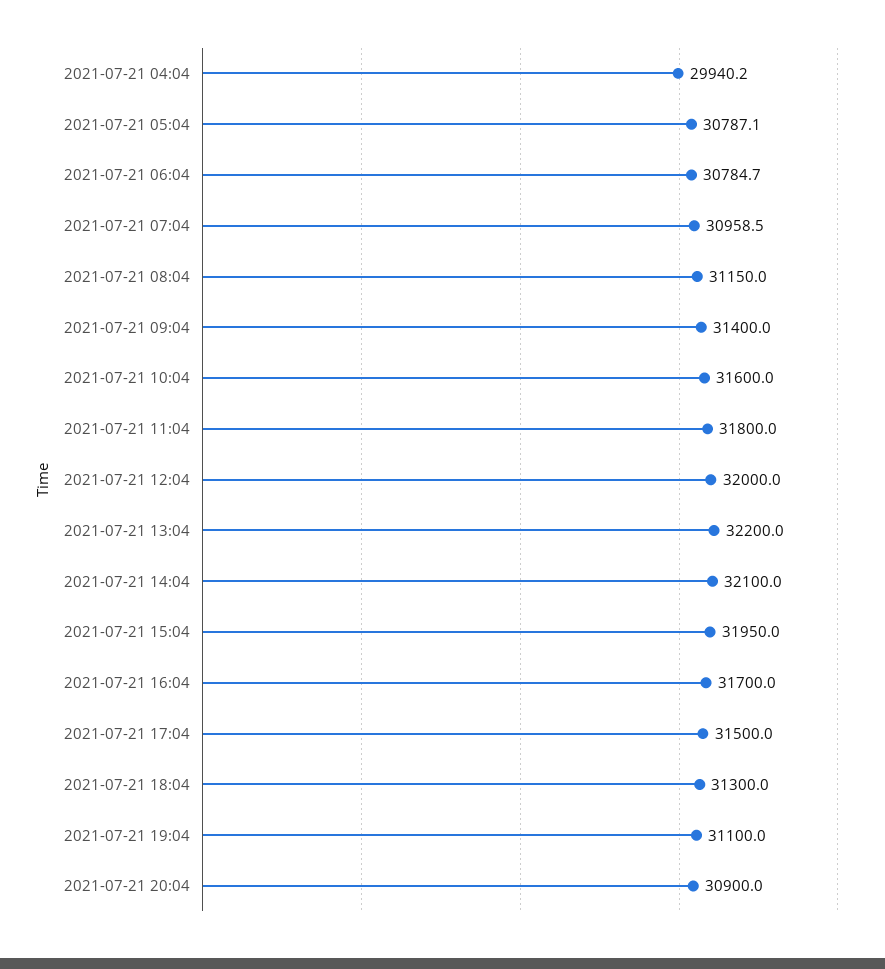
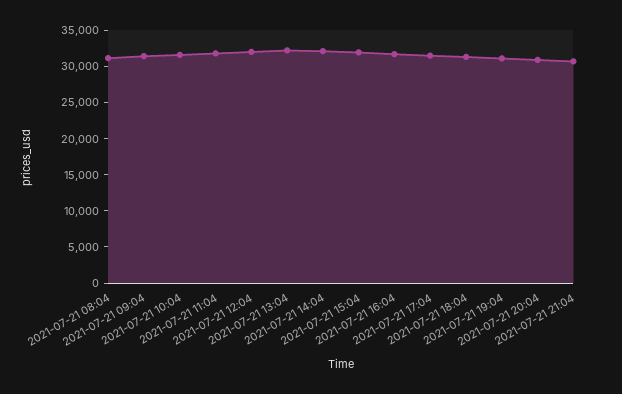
2021-07-21 04:04: 29940.2 -> none
2021-07-21 05:04: 30787.1 -> none
2021-07-21 06:04: 30784.7 -> none
2021-07-21 07:04: 30958.5 -> none
2021-07-21 21:04: none -> 30000

